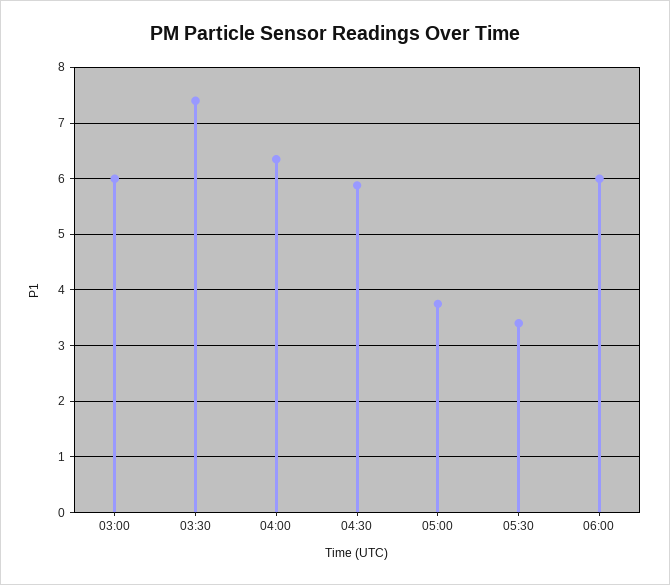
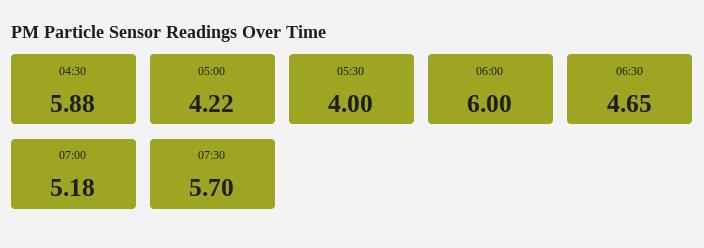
03:00: 6 -> none
03:30: 7.4 -> none
04:00: 6.4 -> none
05:00: 3.8 -> 4.22
05:30: 3.4 -> 4
06:30: none -> 4.65
07:00: none -> 5.18
07:30: none -> 5.7

